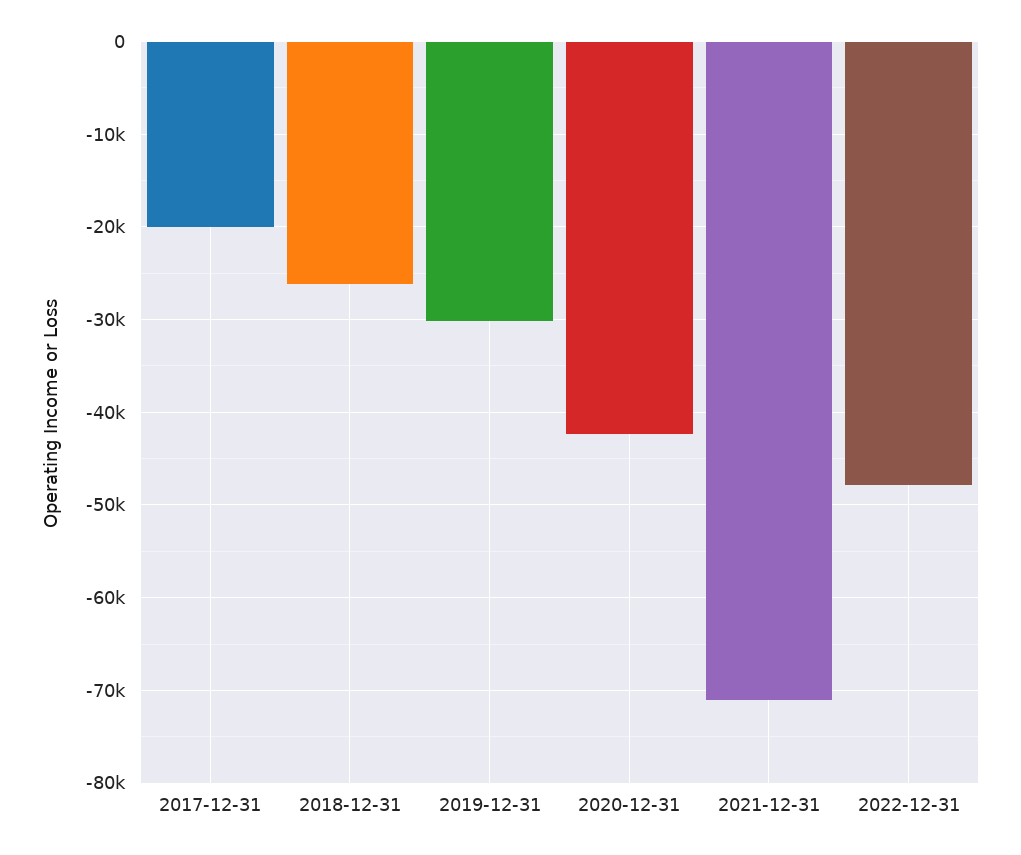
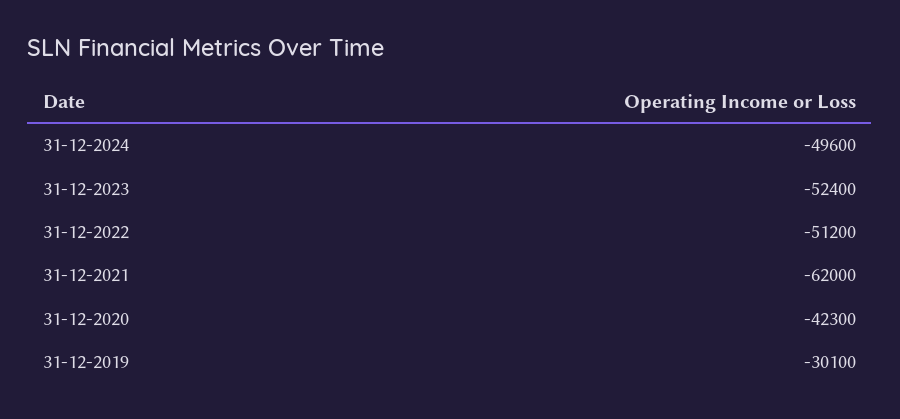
2017-12-31: -20000 -> none
2018-12-31: -26000 -> none
2021-12-31: -71000 -> -62000
2022-12-31: -48000 -> -51200
31-12-2024: none -> -49600
31-12-2023: none -> -52400

